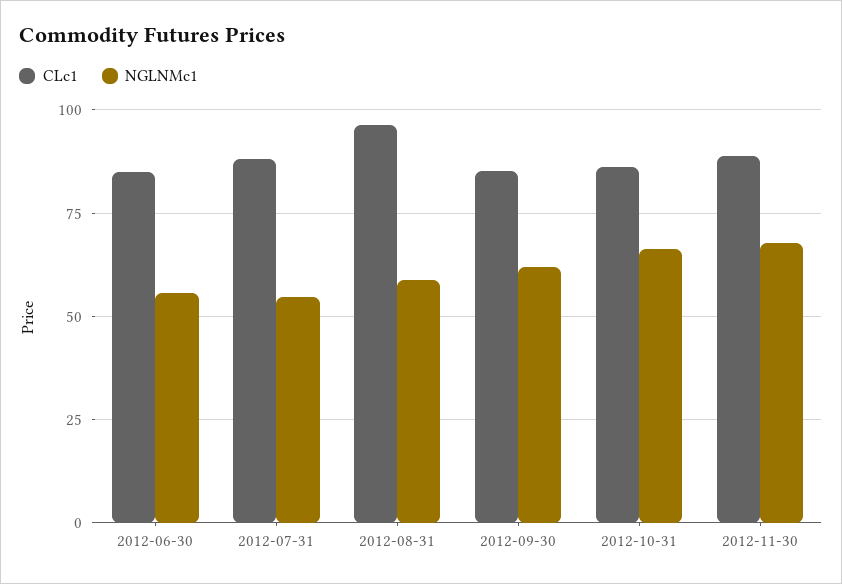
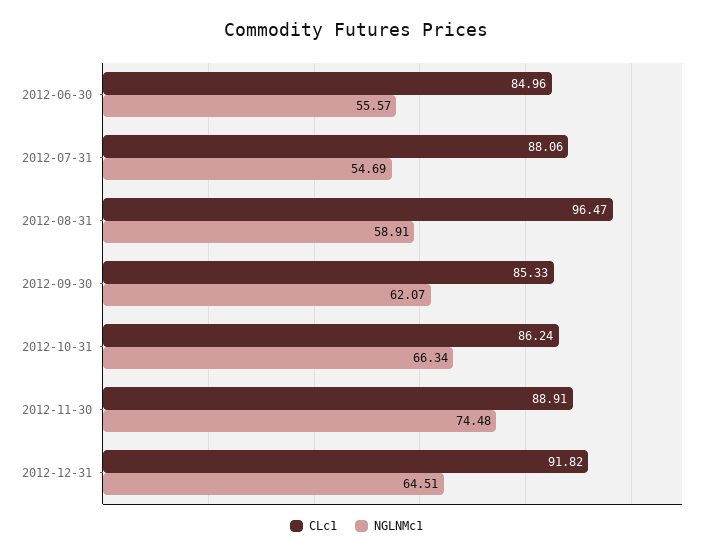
NGLNMc1, 2012-11-30: 67.5 -> 74.48
CLc1, 2012-12-31: none -> 91.82
NGLNMc1, 2012-12-31: none -> 64.51

